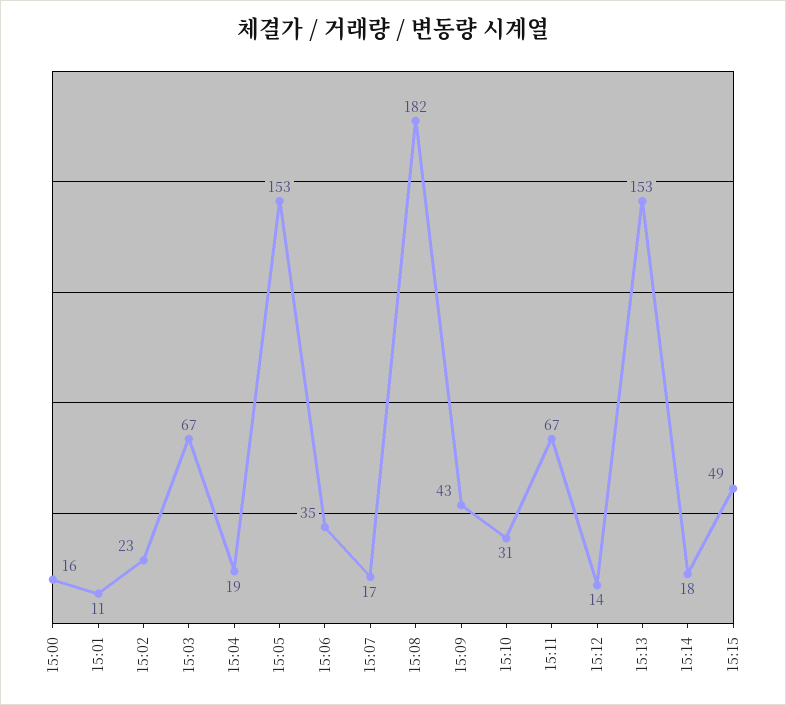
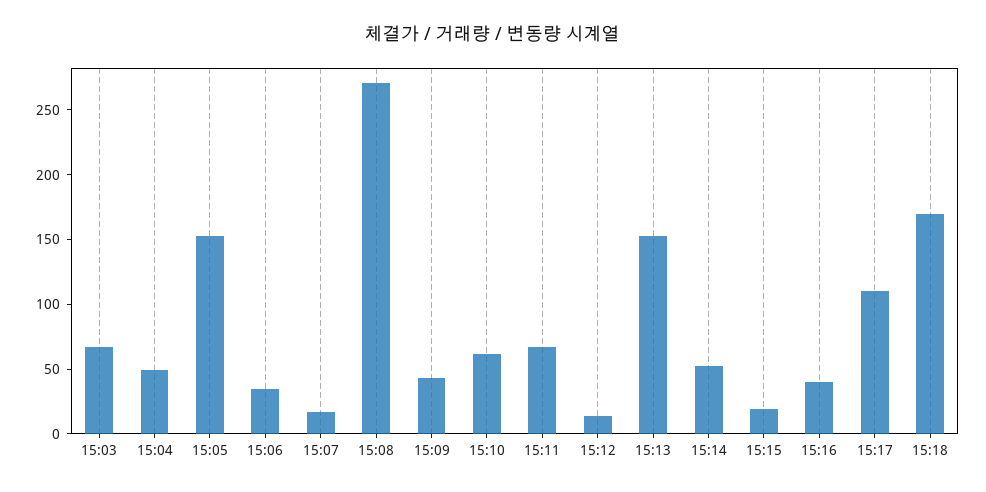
15:00: 16 -> none
15:01: 11 -> none
15:02: 23 -> none
15:04: 19 -> 50
15:08: 182 -> 270
15:10: 31 -> 60
15:14: 18 -> 50
15:15: 49 -> 20
15:16: none -> 40
15:17: none -> 110
15:18: none -> 170

